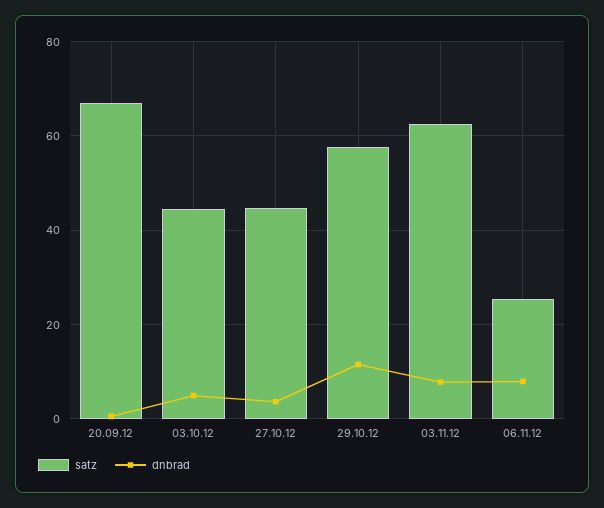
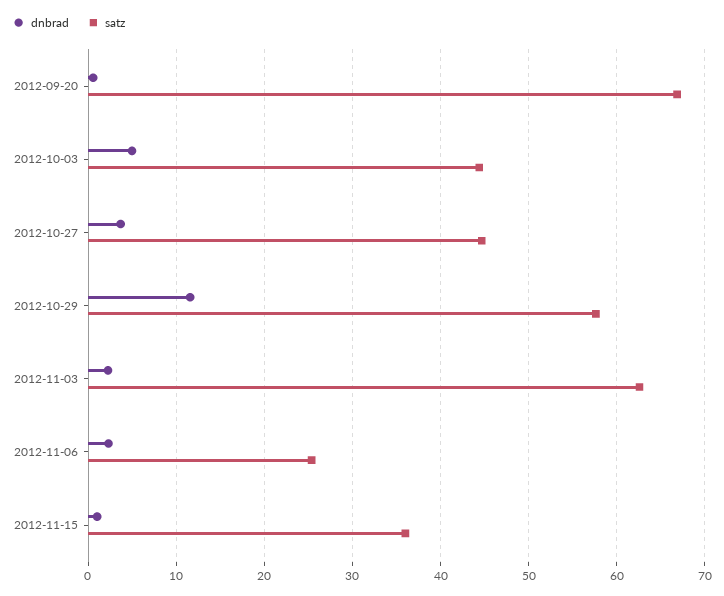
dnbrad, 03.11.12: 8 -> 2
dnbrad, 06.11.12: 8 -> 2
dnbrad, 2012-11-15: none -> 1
satz, 2012-11-15: none -> 36

